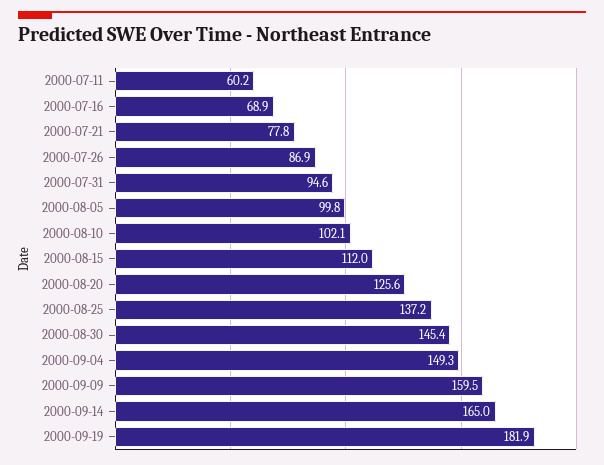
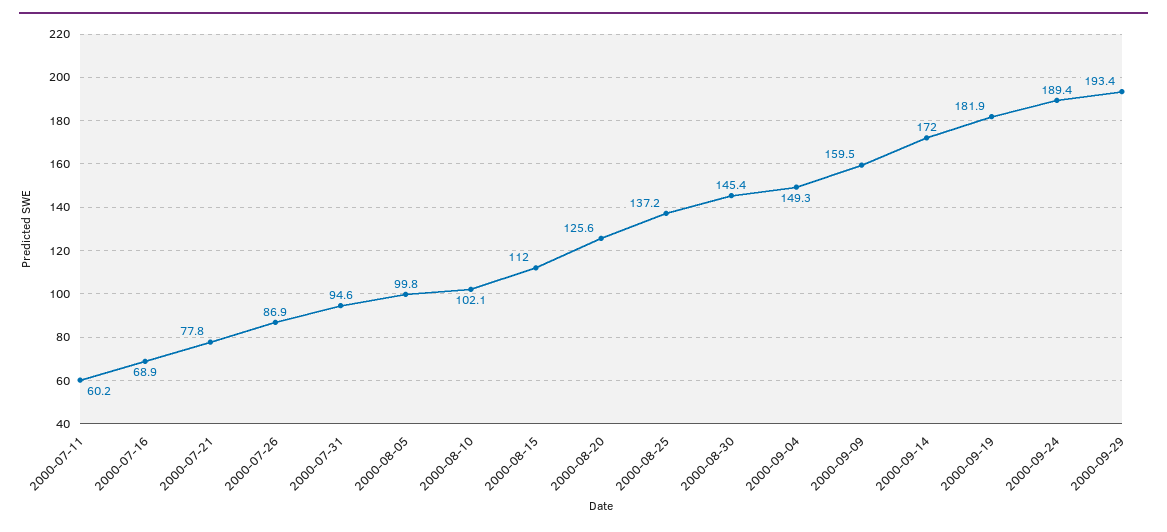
2000-09-14: 165 -> 172
2000-09-24: none -> 189.4
2000-09-29: none -> 193.4

